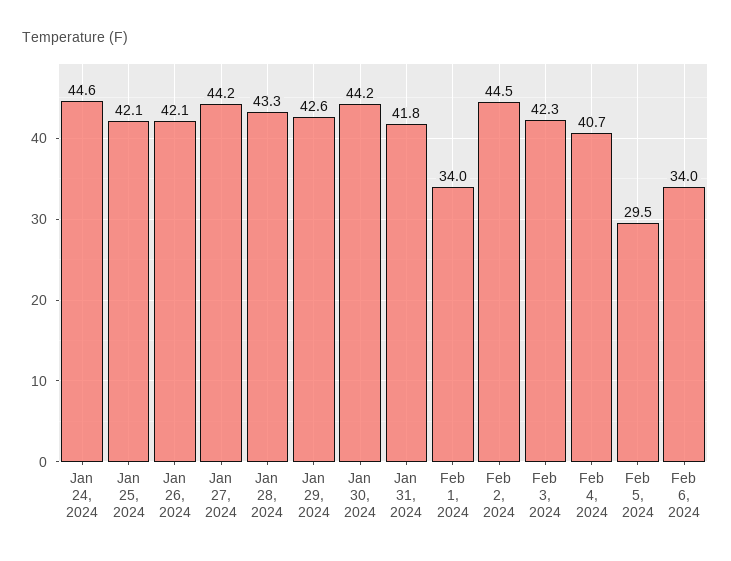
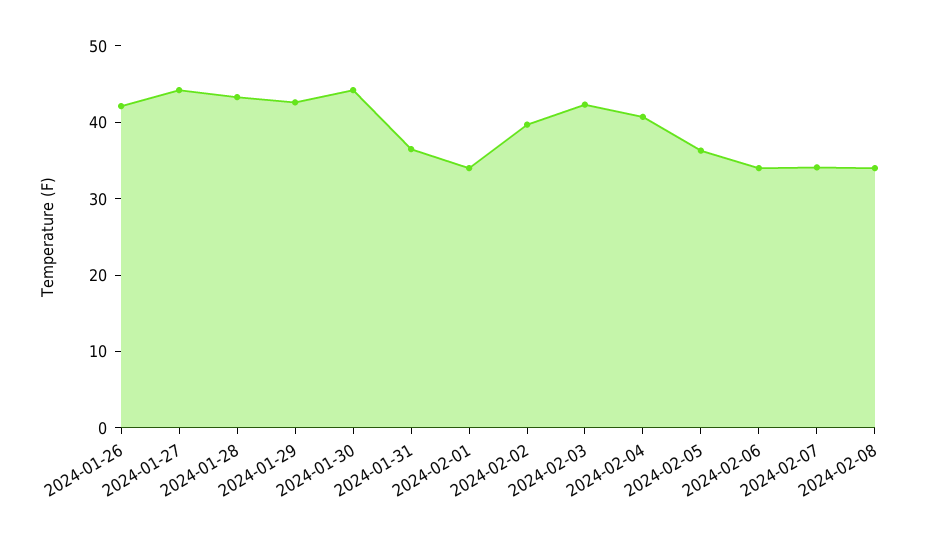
Jan 24, 2024: 44.6 -> none
Jan 25, 2024: 42.1 -> none
Jan 31, 2024: 41.8 -> 36
Feb 2, 2024: 44.5 -> 40
Feb 5, 2024: 29.5 -> 36
2024-02-07: none -> 34
2024-02-08: none -> 34

